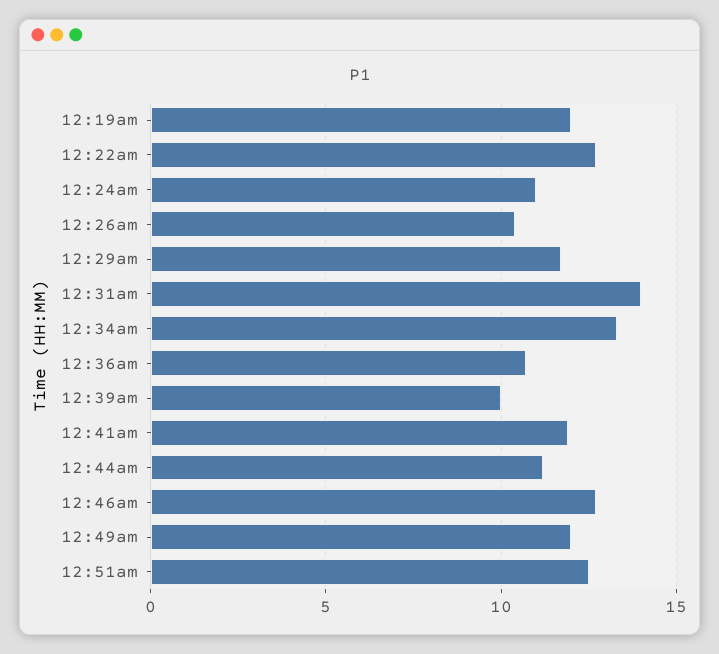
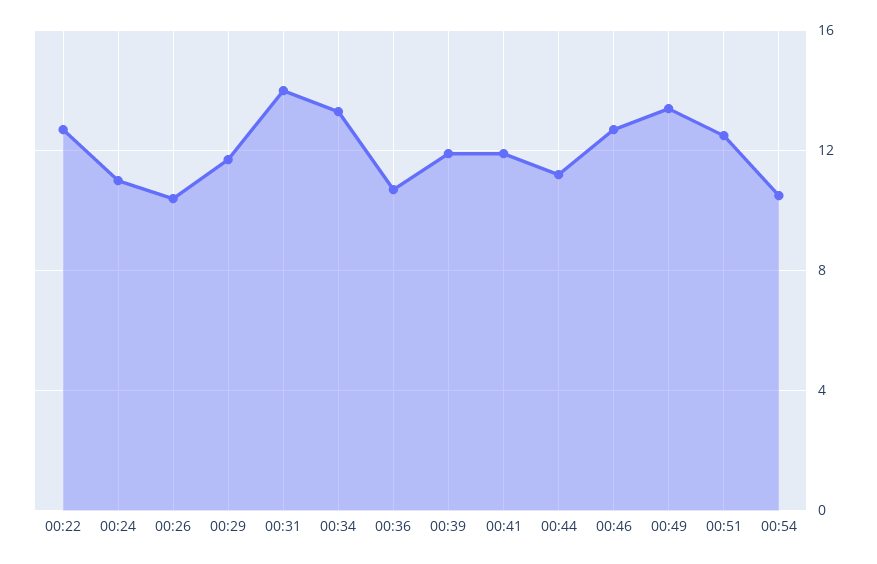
12:19am: 12 -> none
12:39am: 10 -> 12
12:49am: 12 -> 13.5
00:54: none -> 10.5

